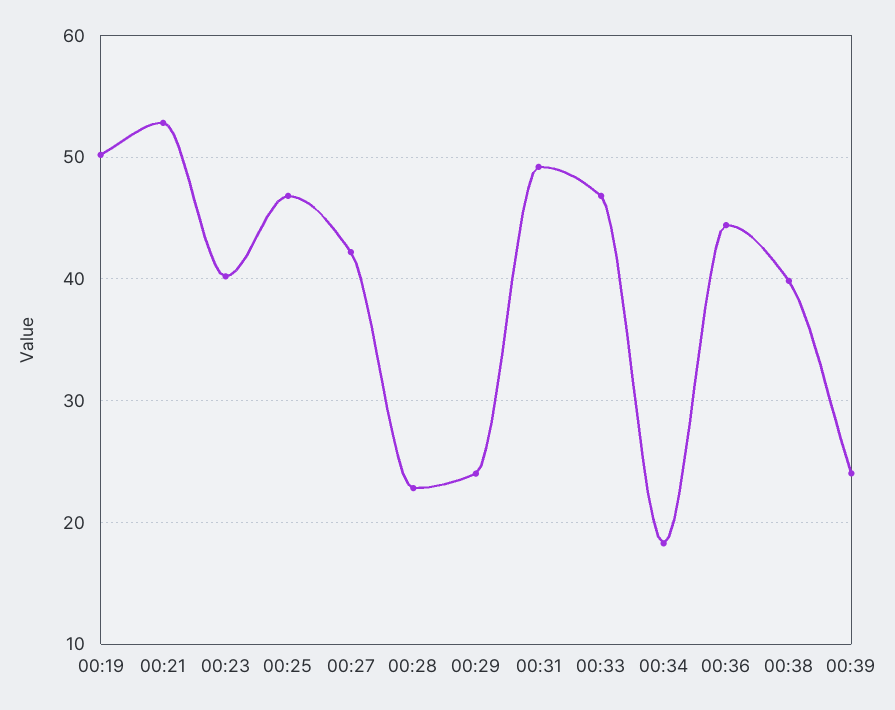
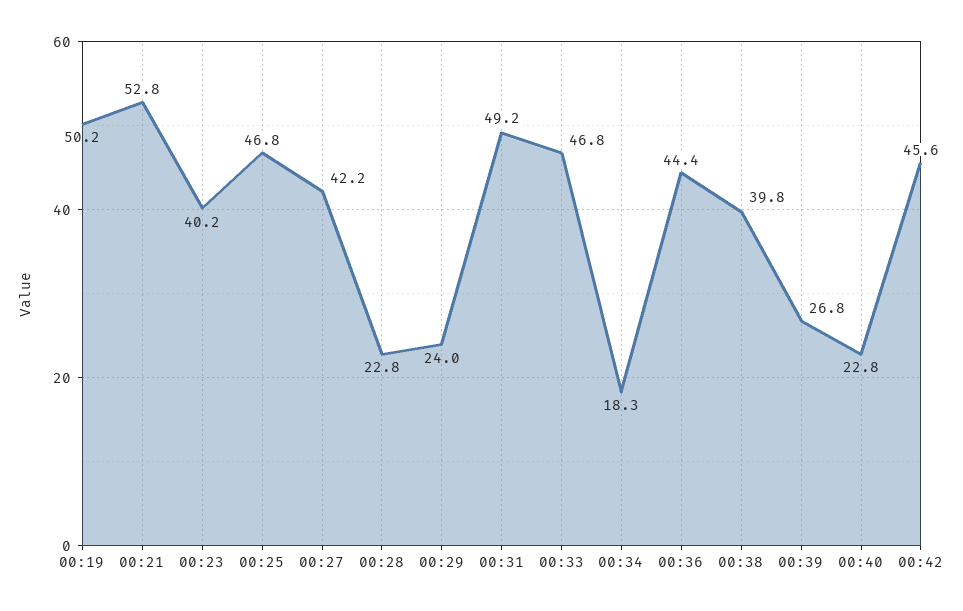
00:39: 24 -> 26.8
00:40: none -> 22.8
00:42: none -> 45.6

